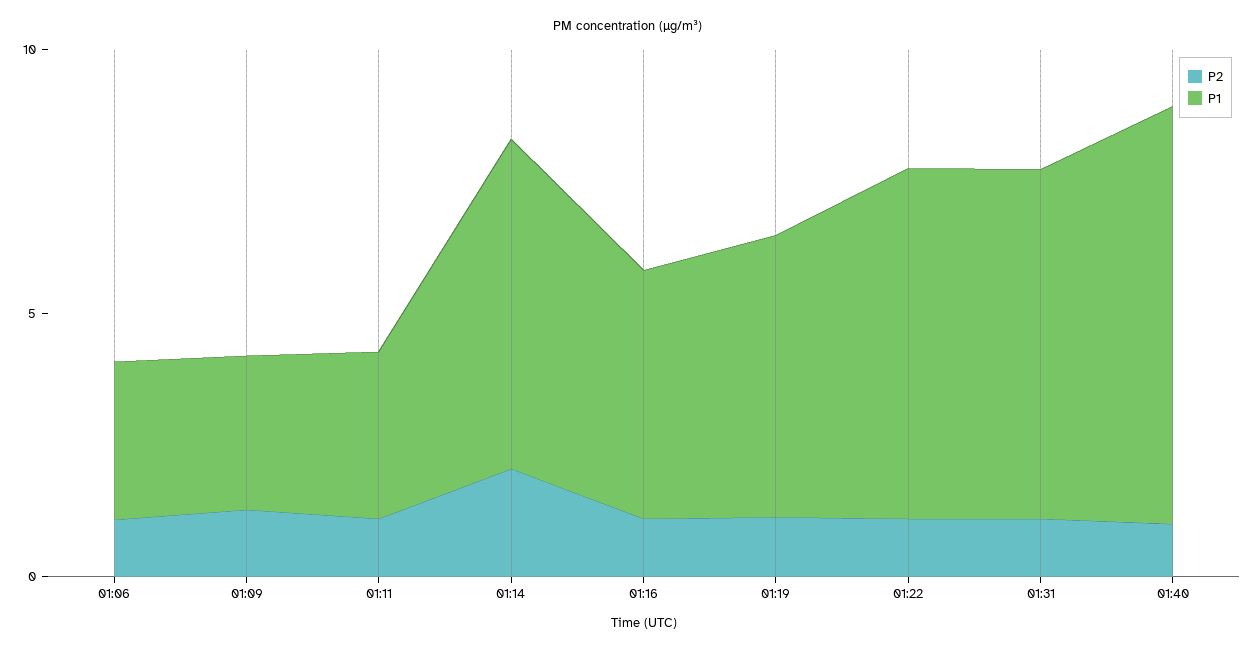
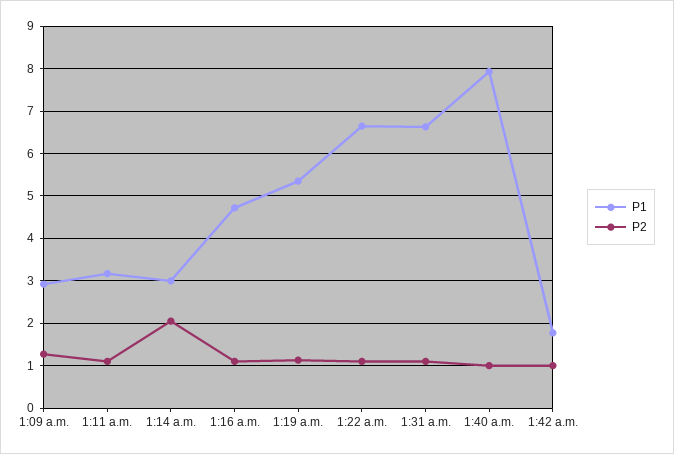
P2, 01:06: 1 -> none
P1, 01:06: 3 -> none
P1, 01:14: 6 -> 3
P1, 1:42 a.m.: none -> 1.8
P2, 1:42 a.m.: none -> 1

